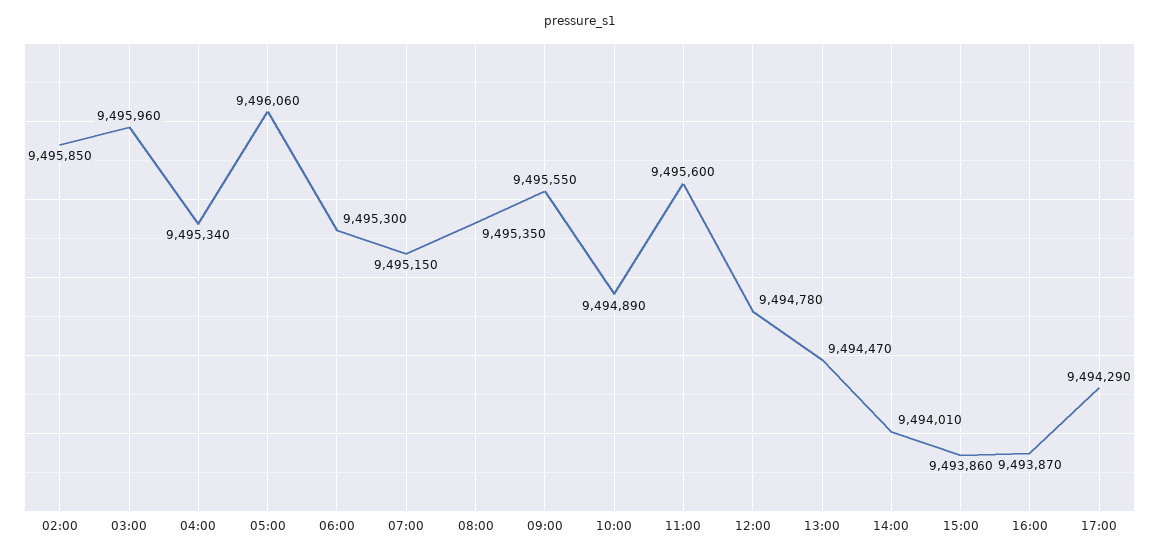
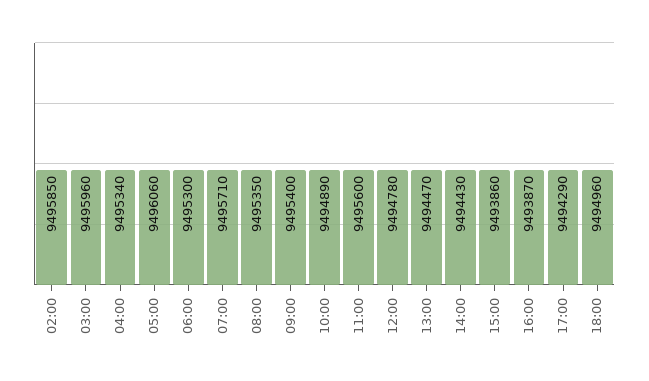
07:00: 9495150 -> 9495710
09:00: 9495550 -> 9495400
14:00: 9494010 -> 9494430
18:00: none -> 9494960

